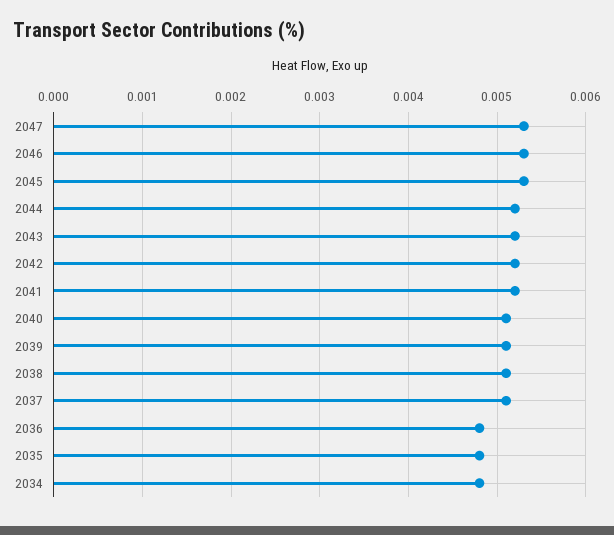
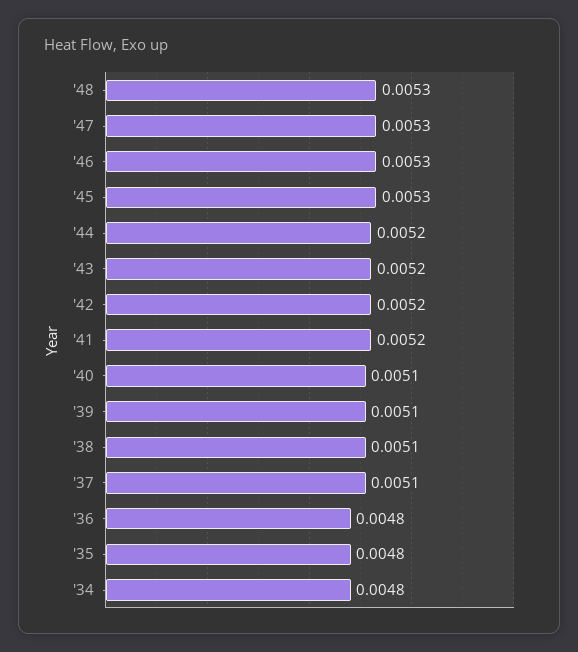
'48: none -> 0.0053

